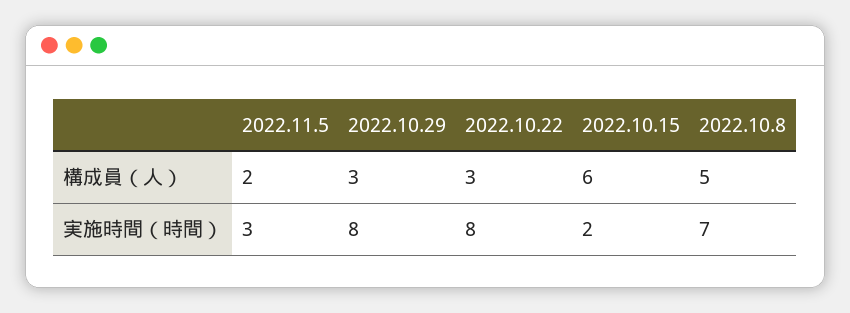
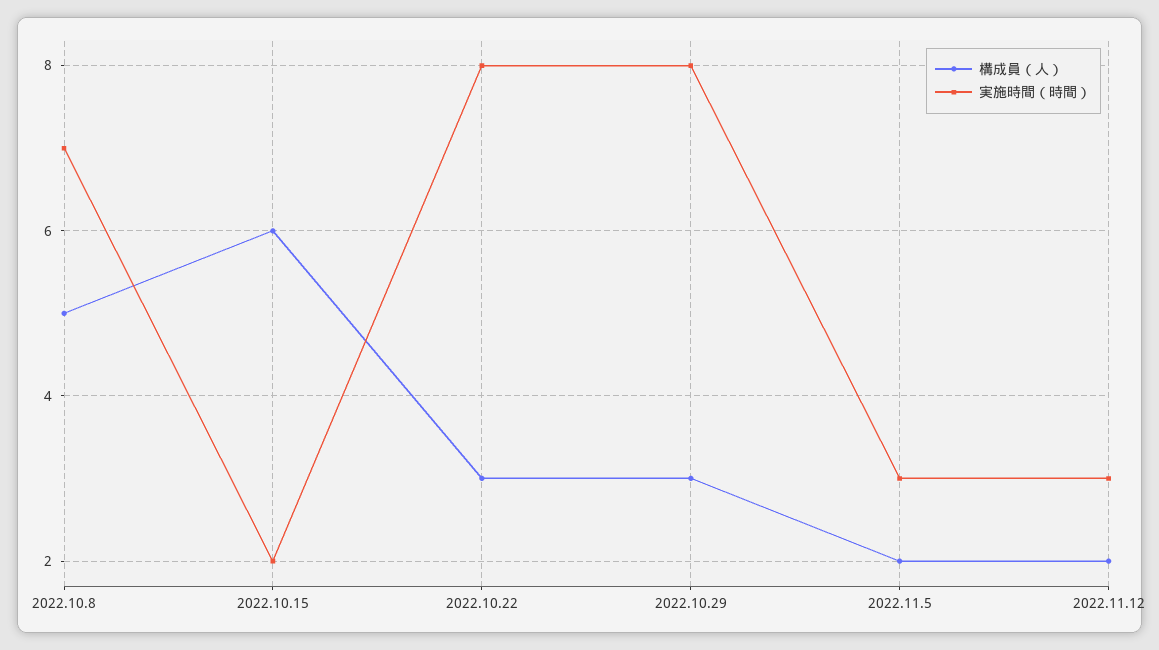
構成員（人）, 2022.11.12: none -> 2
実施時間（時間）, 2022.11.12: none -> 3

